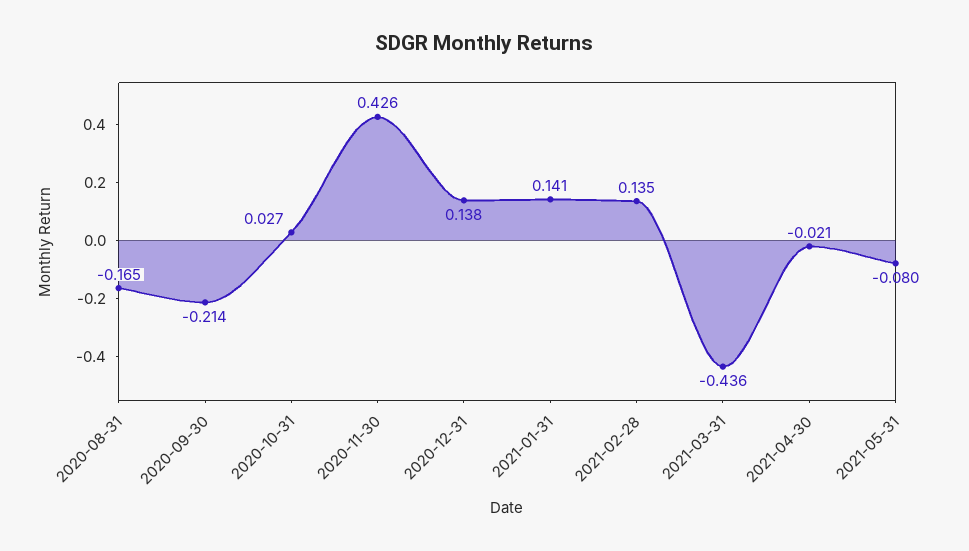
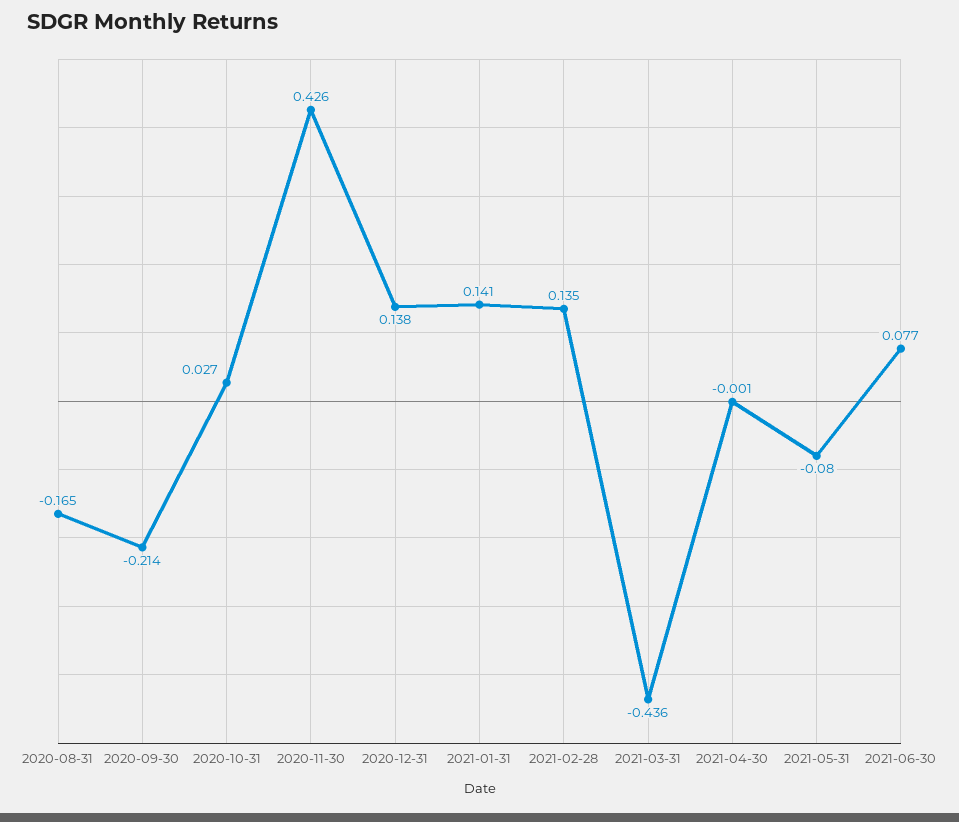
2021-04-30: -0.021 -> -0.001
2021-06-30: none -> 0.077

